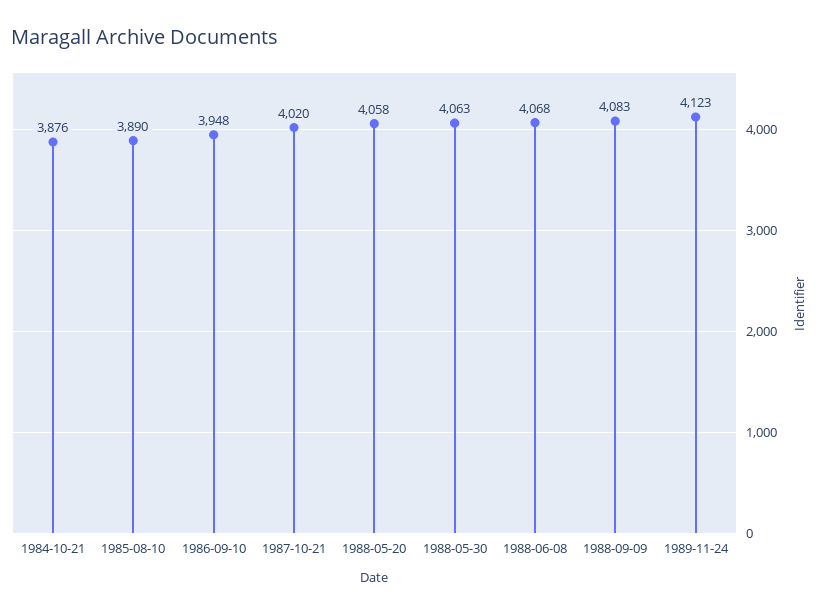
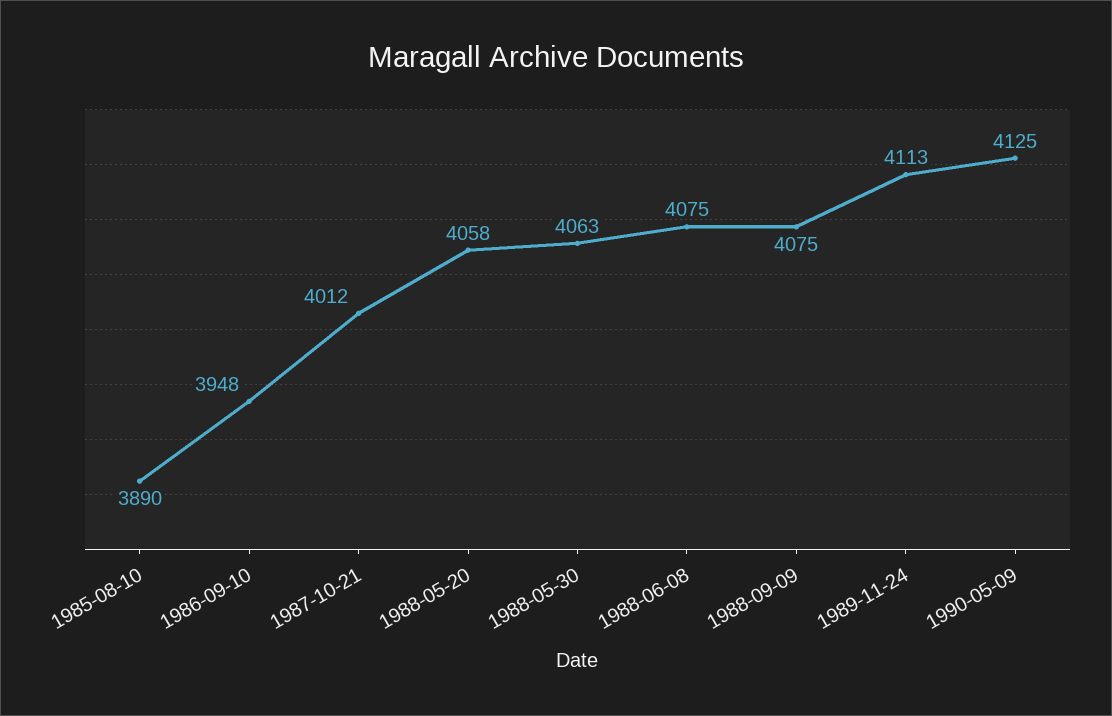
1984-10-21: 3876 -> none
1987-10-21: 4020 -> 4012
1988-06-08: 4068 -> 4075
1988-09-09: 4083 -> 4075
1989-11-24: 4123 -> 4113
1990-05-09: none -> 4125

